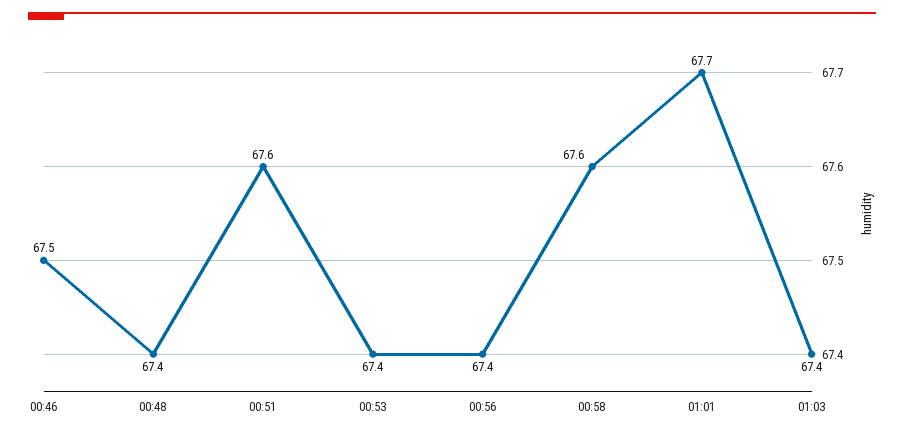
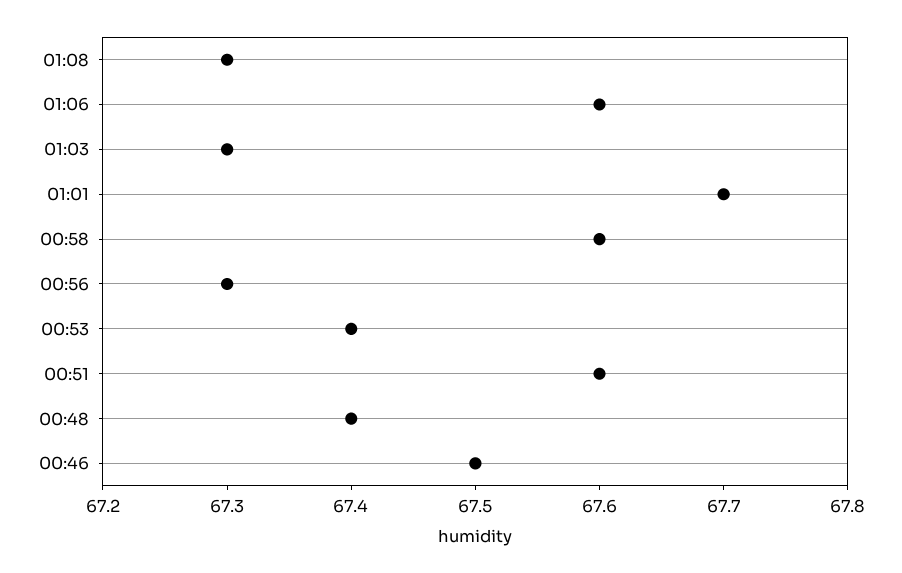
00:56: 67.4 -> 67.3
01:03: 67.4 -> 67.3
01:08: none -> 67.3
01:06: none -> 67.6

